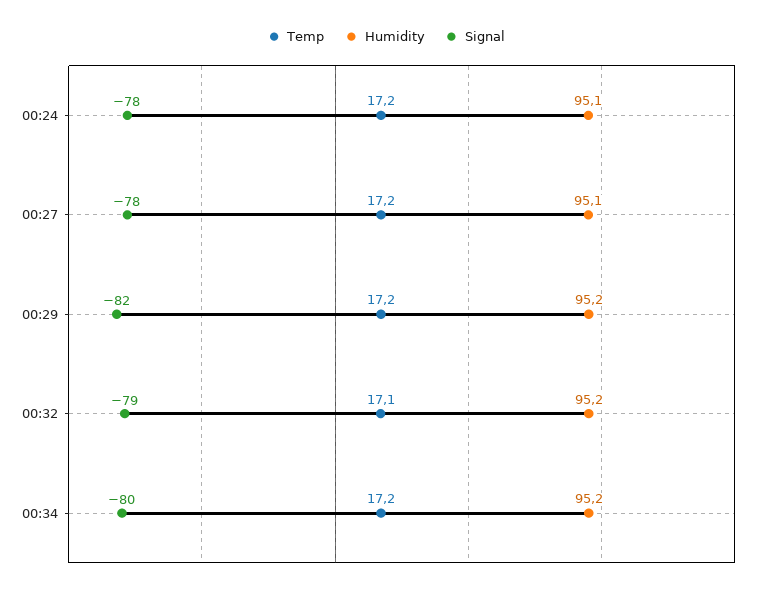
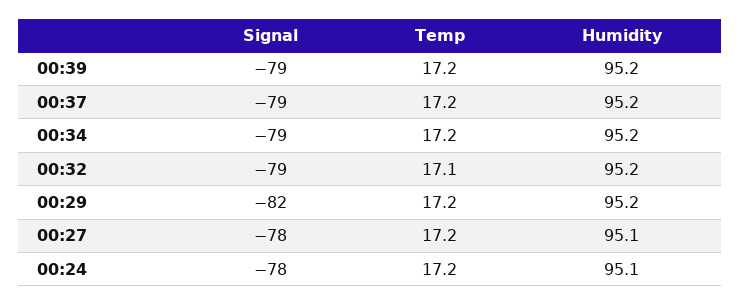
Signal, 00:34: -80 -> -79
Signal, 00:39: none -> -79
Temp, 00:39: none -> 17.2
Humidity, 00:39: none -> 95.2
Signal, 00:37: none -> -79
Temp, 00:37: none -> 17.2
Humidity, 00:37: none -> 95.2

